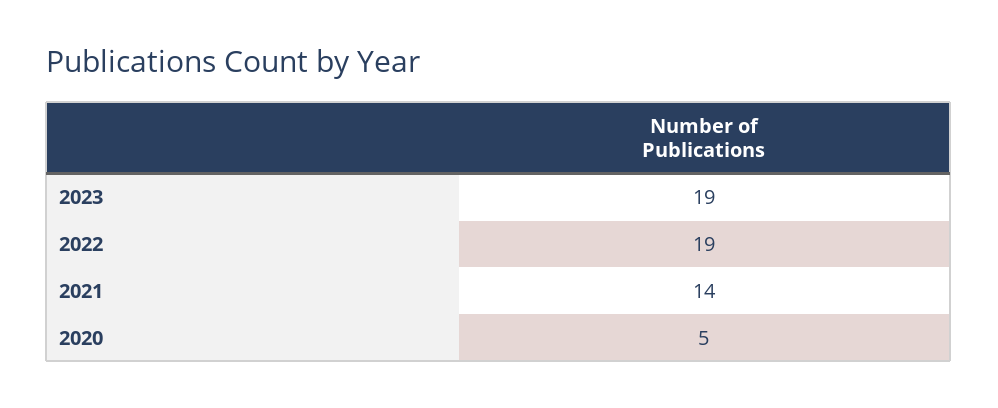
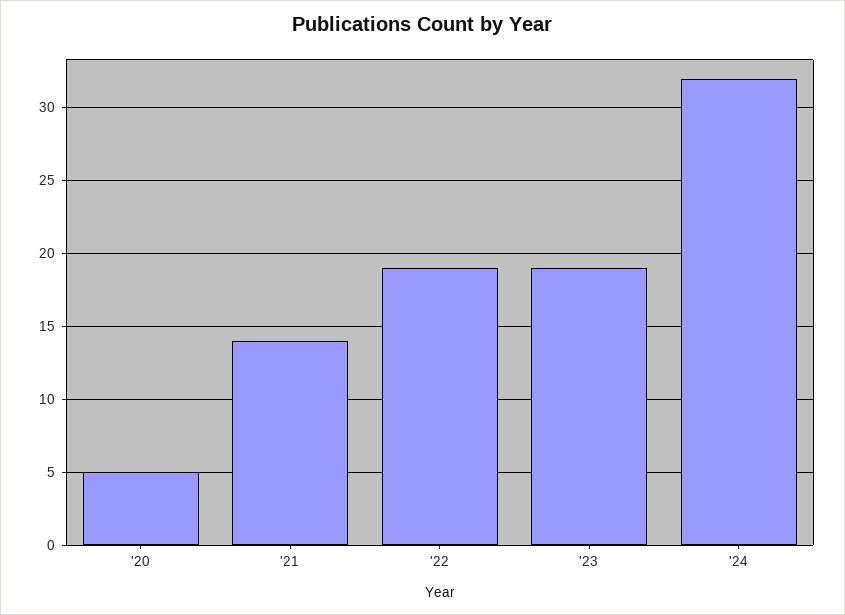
'24: none -> 32

